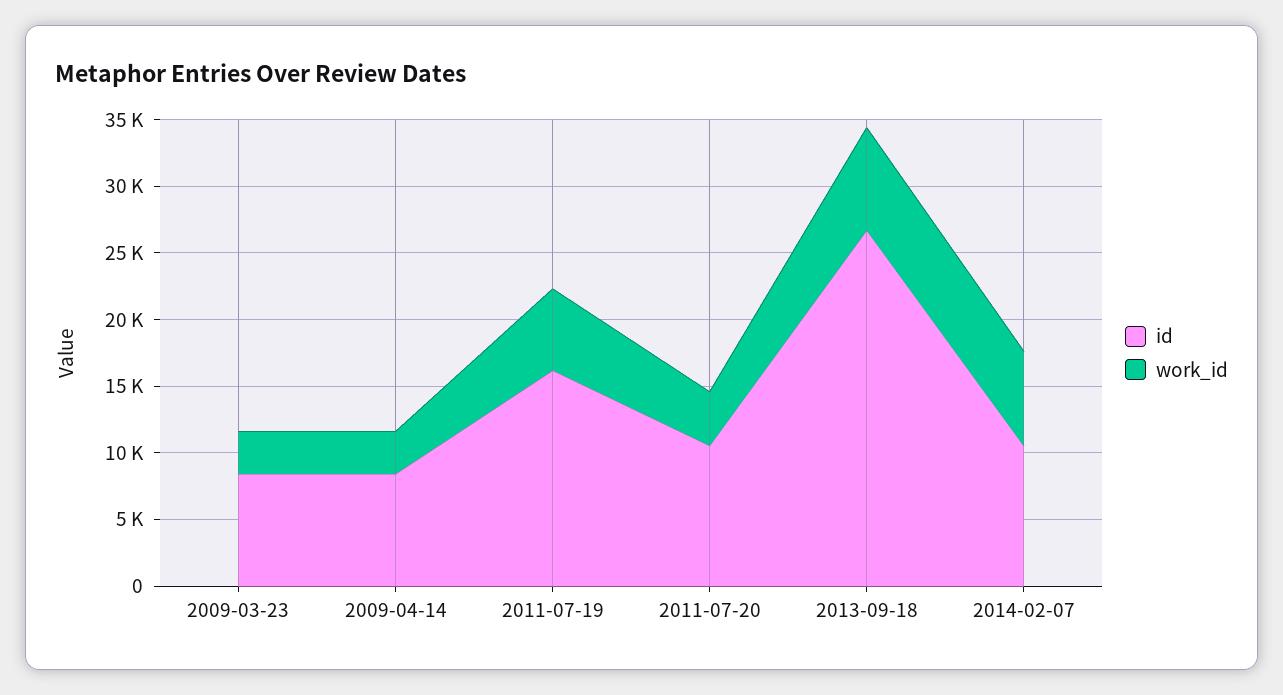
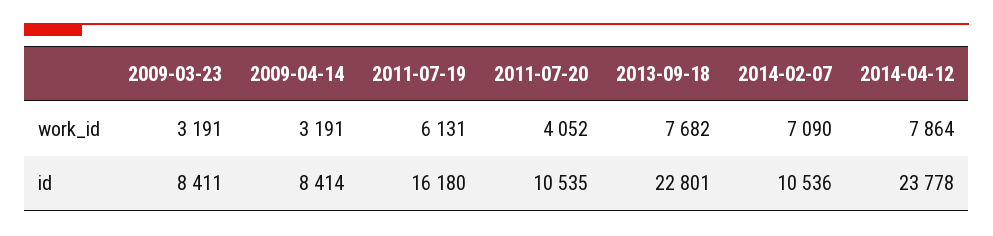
id, 2013-09-18: 27000 -> 22801
work_id, 2014-04-12: none -> 7864
id, 2014-04-12: none -> 23778

